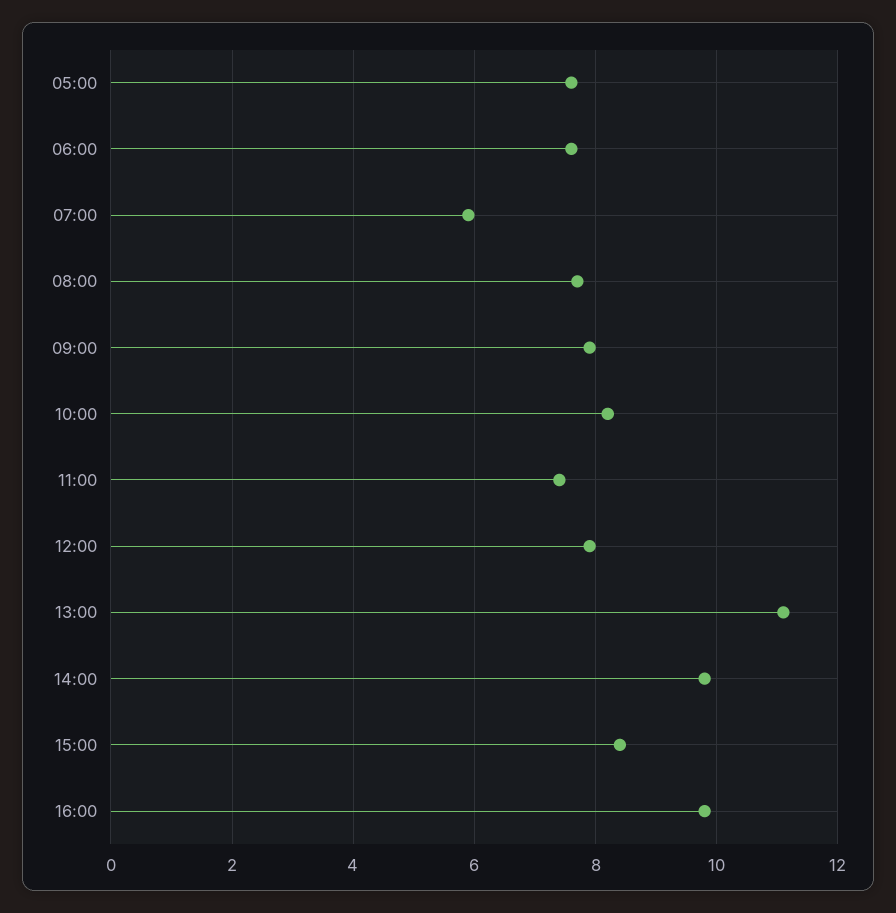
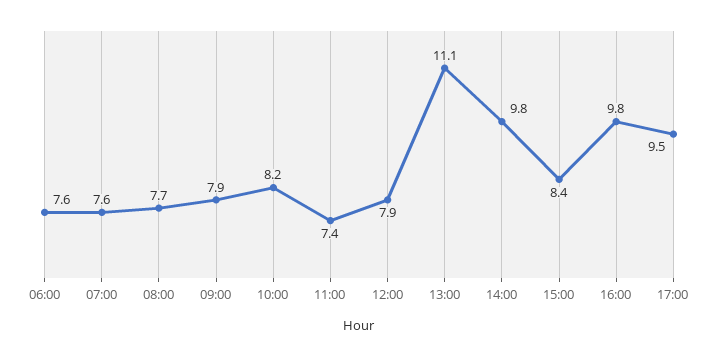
05:00: 7.5 -> none
07:00: 6 -> 7.6
17:00: none -> 9.5

